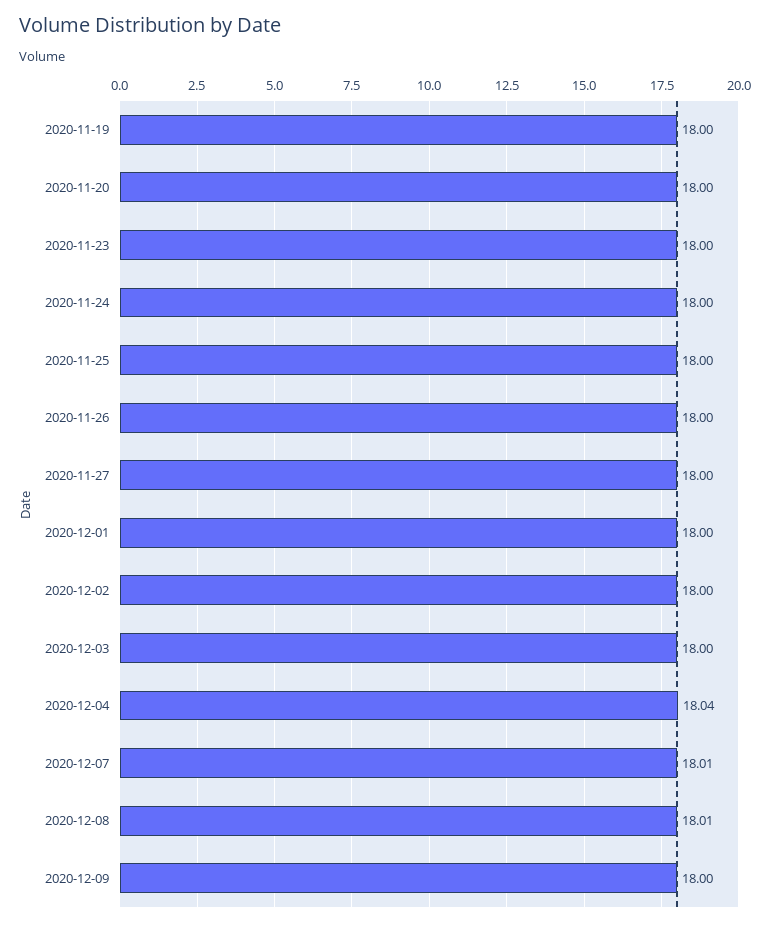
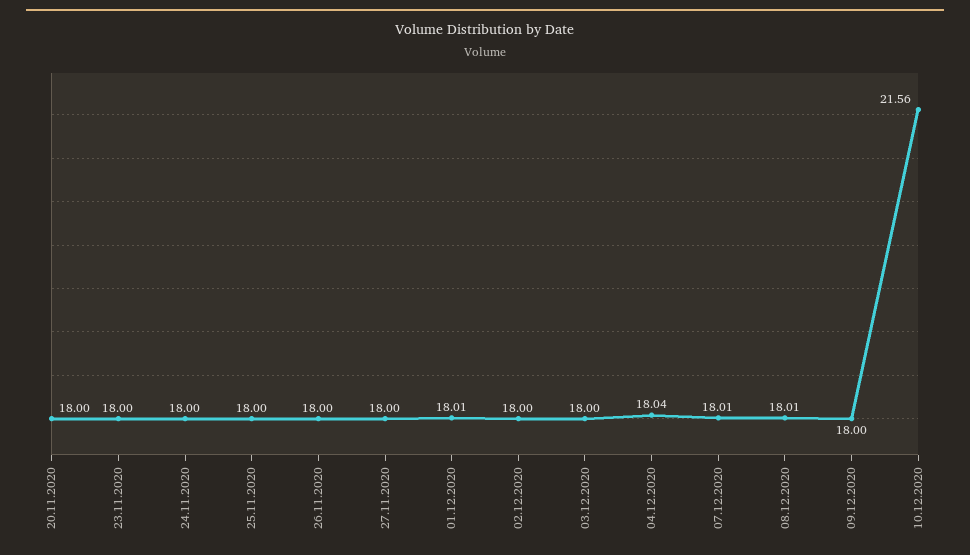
2020-11-19: 18 -> none
2020-12-01: 18 -> 18.01
10.12.2020: none -> 21.56

